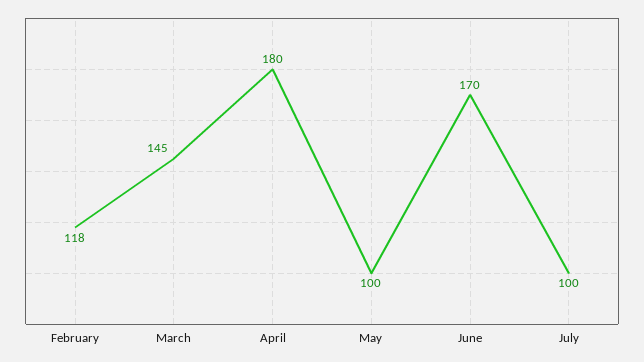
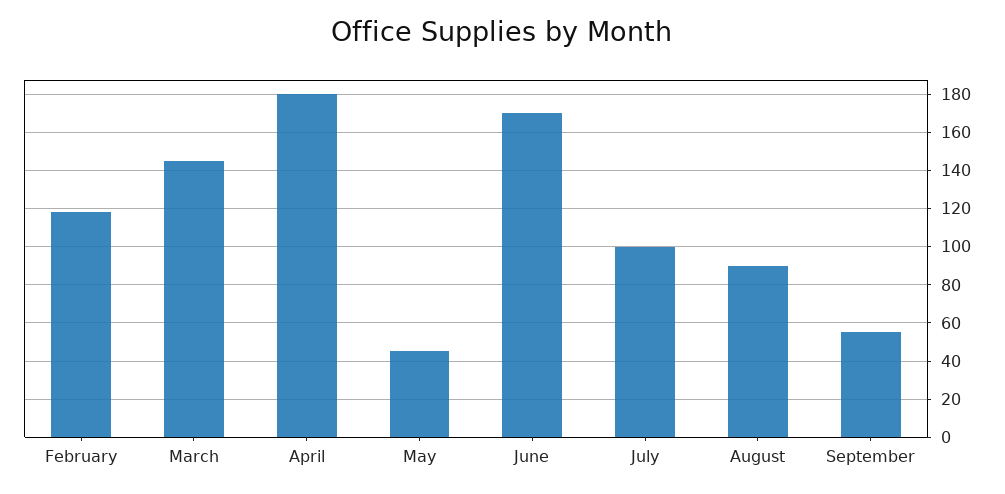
May: 100 -> 45
August: none -> 90
September: none -> 55

